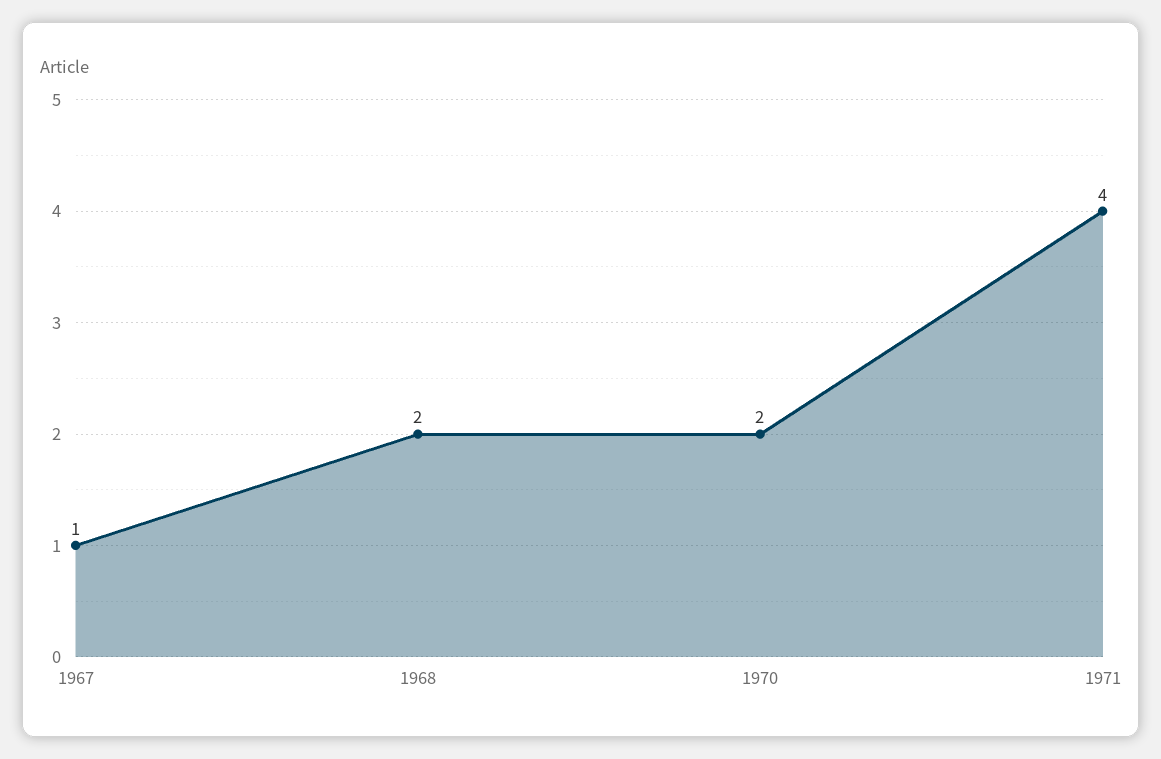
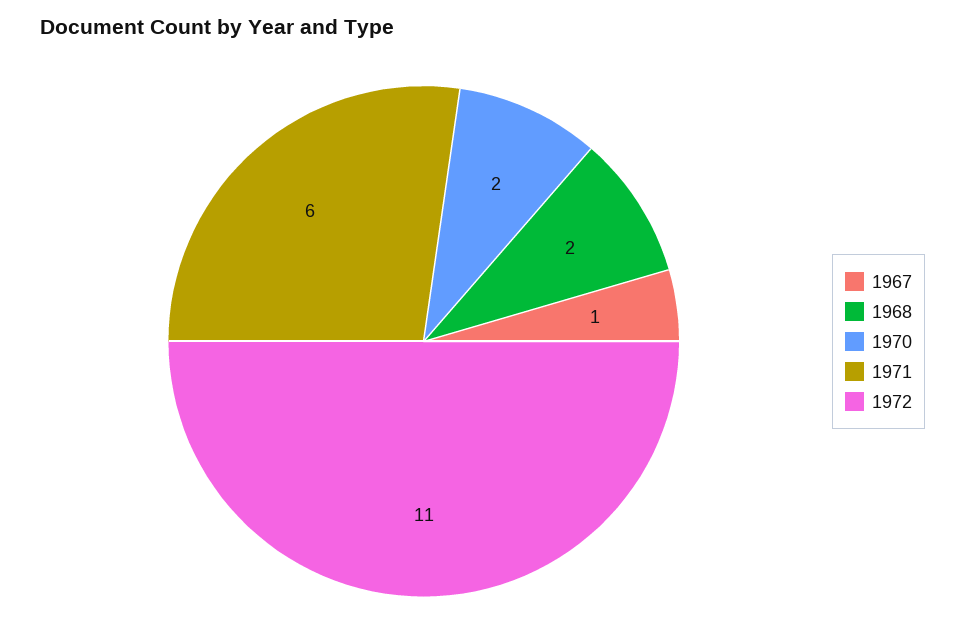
1971: 4 -> 6
1972: none -> 11

